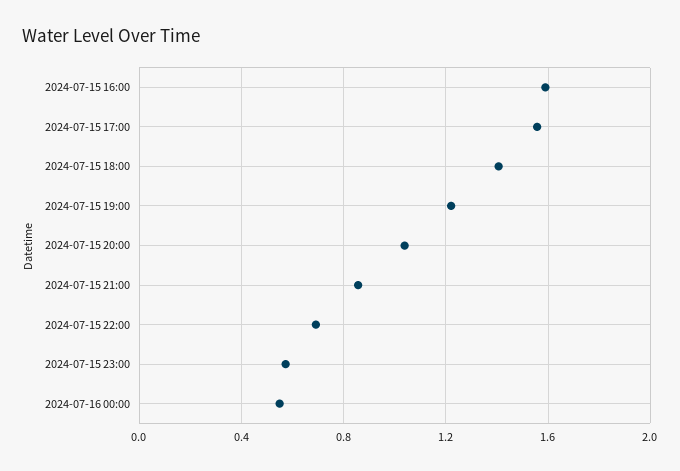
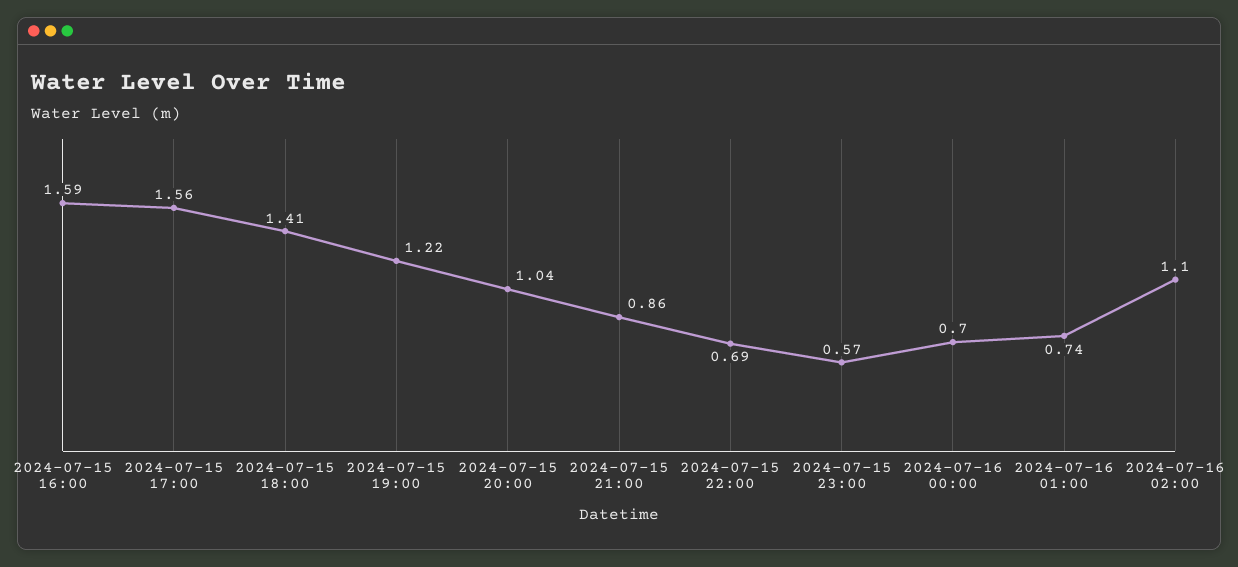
2024-07-16 00:00: 0.55 -> 0.7
2024-07-16 01:00: none -> 0.74
2024-07-16 02:00: none -> 1.1

